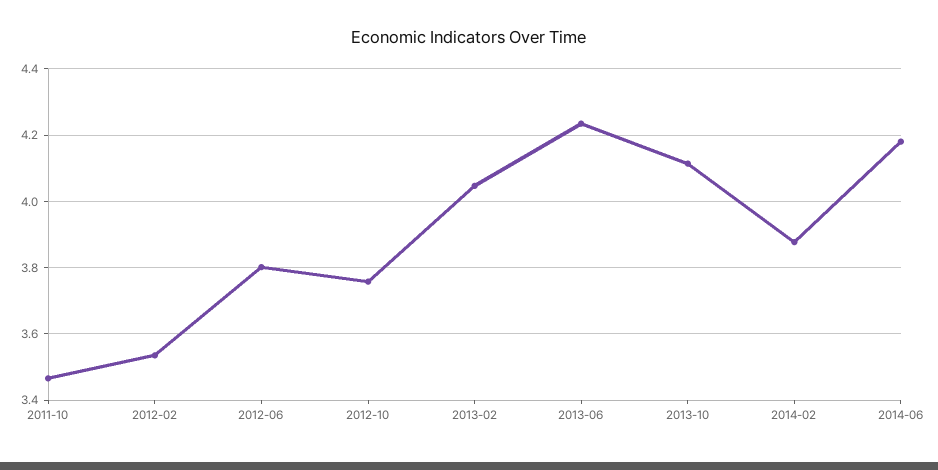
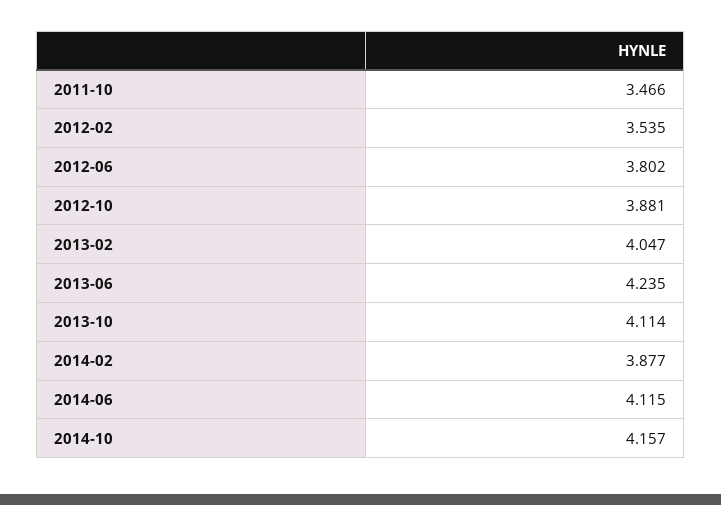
2012-10: 3.76 -> 3.881
2014-06: 4.18 -> 4.115
2014-10: none -> 4.157

